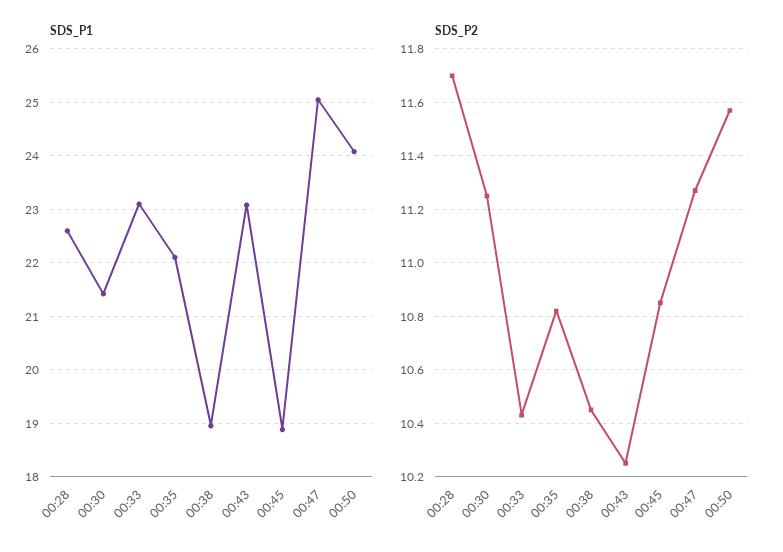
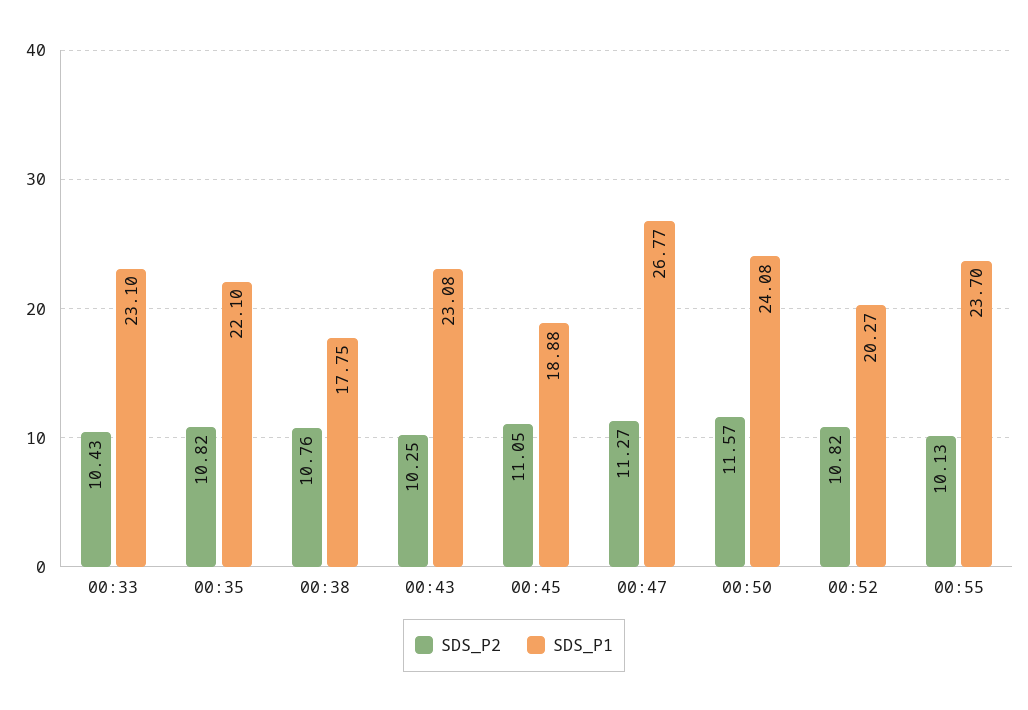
SDS_P1, 00:28: 22.6 -> none
SDS_P1, 00:30: 21.4 -> none
SDS_P1, 00:38: 19 -> 17.75
SDS_P1, 00:47: 25 -> 26.77
SDS_P2, 00:28: 11.7 -> none
SDS_P2, 00:30: 11.25 -> none
SDS_P2, 00:38: 10.45 -> 10.76
SDS_P2, 00:45: 10.85 -> 11.05
SDS_P2, 00:52: none -> 10.82
SDS_P1, 00:52: none -> 20.27
SDS_P2, 00:55: none -> 10.13
SDS_P1, 00:55: none -> 23.7

